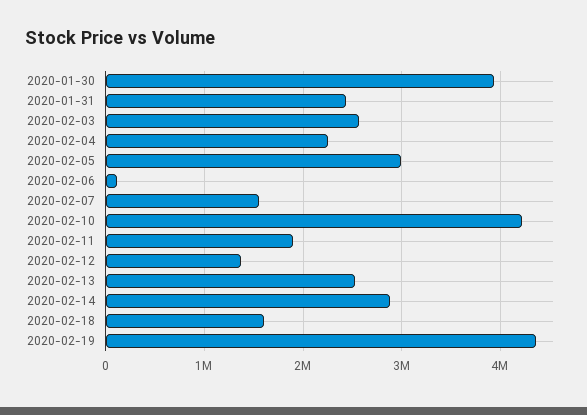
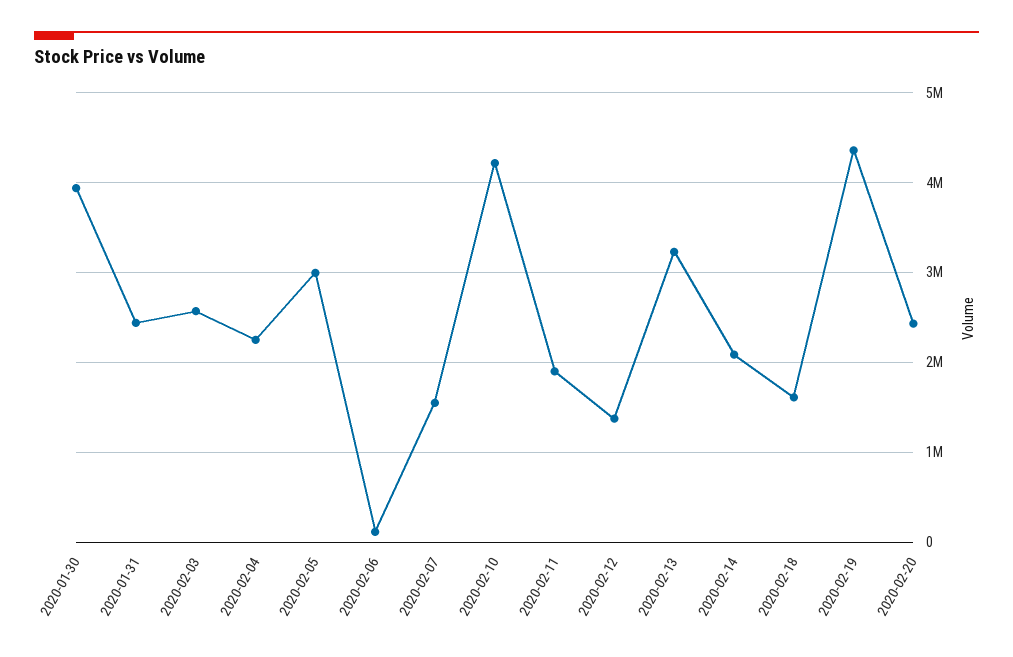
2020-02-13: 2500000 -> 3200000
2020-02-14: 2900000 -> 2100000
2020-02-20: none -> 2400000

